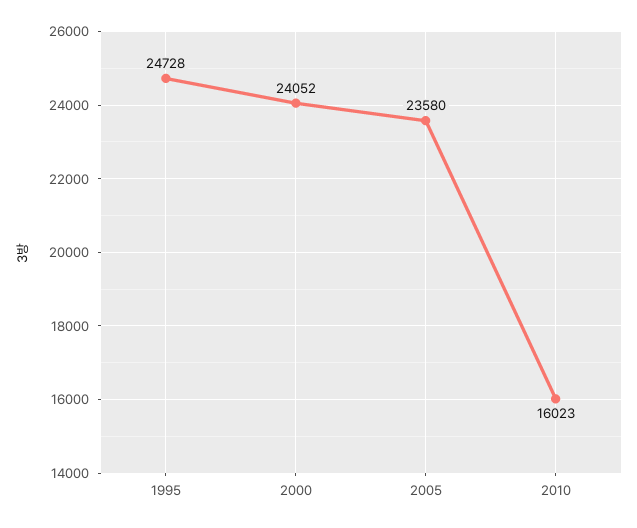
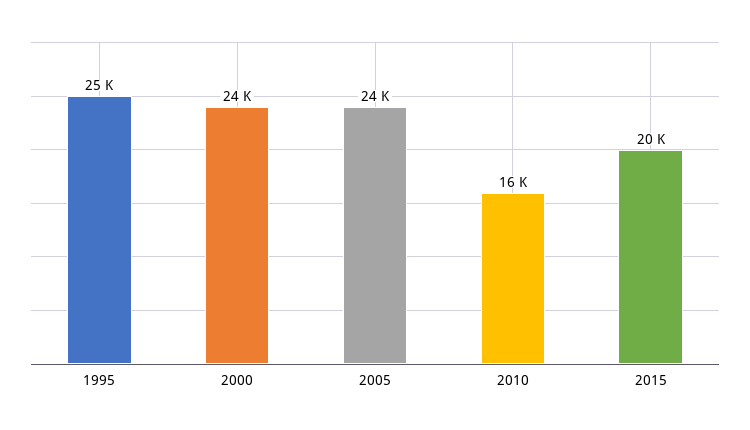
2015: none -> 20000

